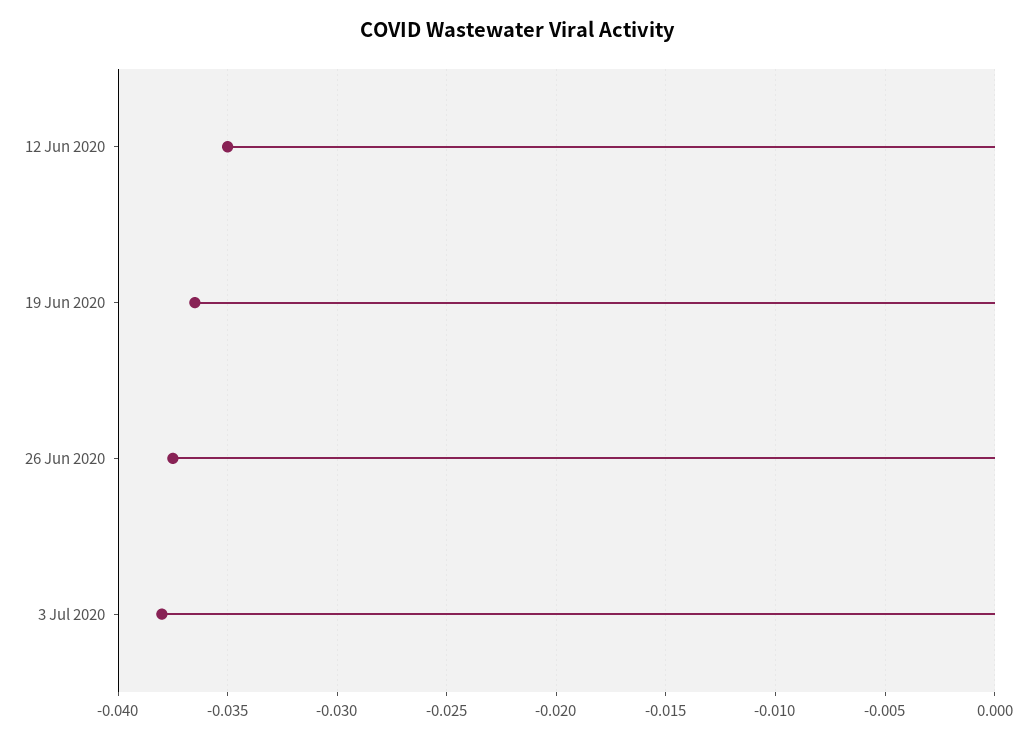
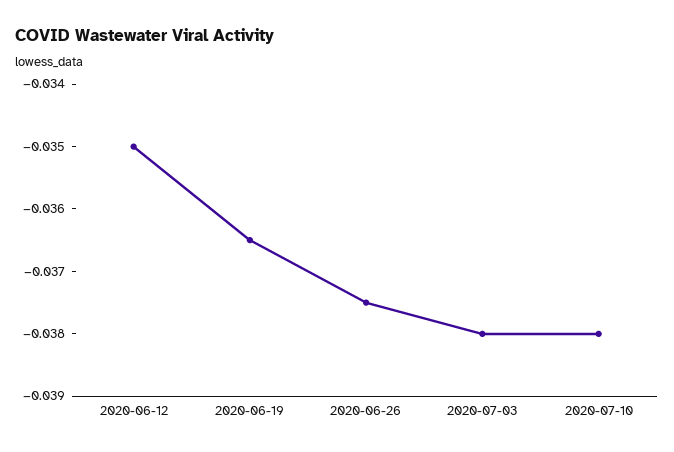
2020-07-10: none -> -0.038

